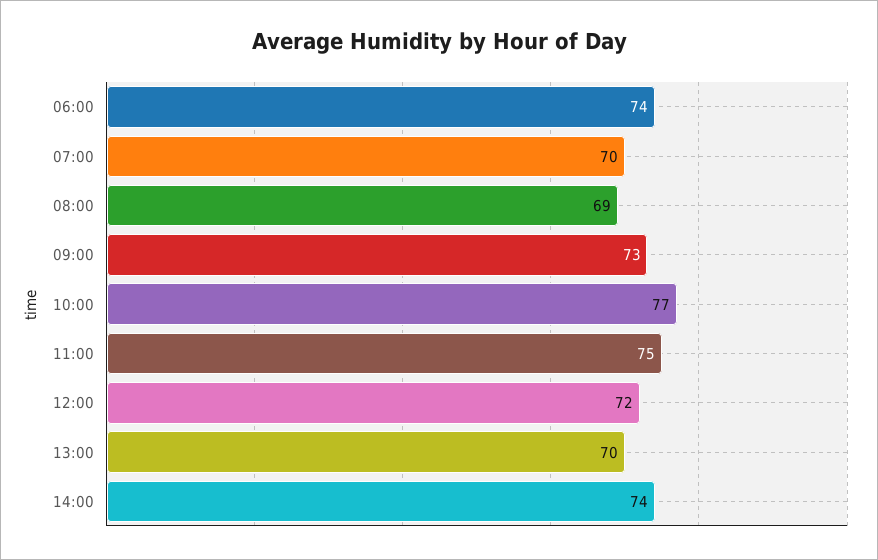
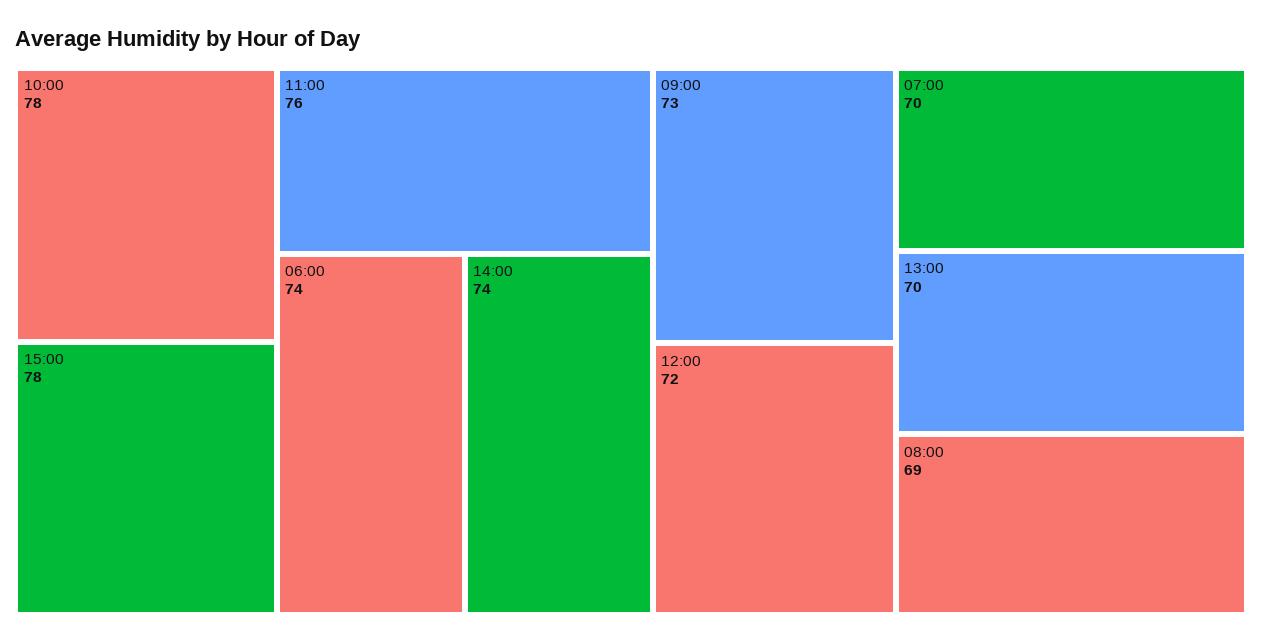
10:00: 77 -> 78
11:00: 75 -> 76
15:00: none -> 78

